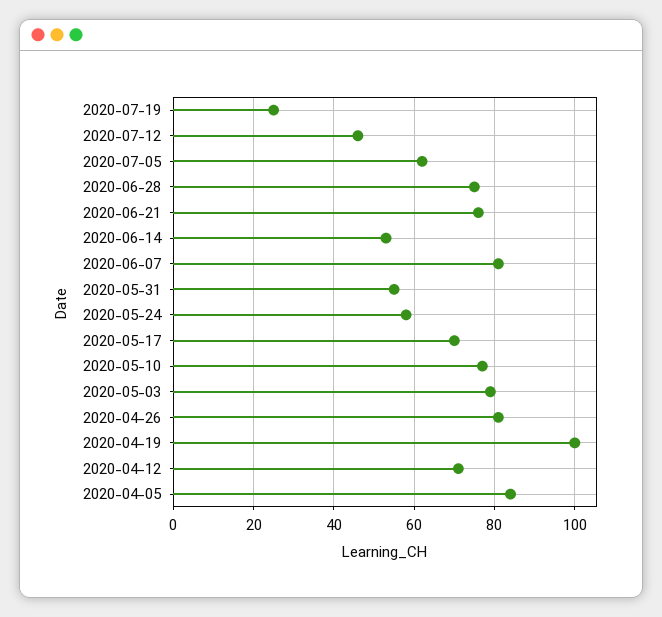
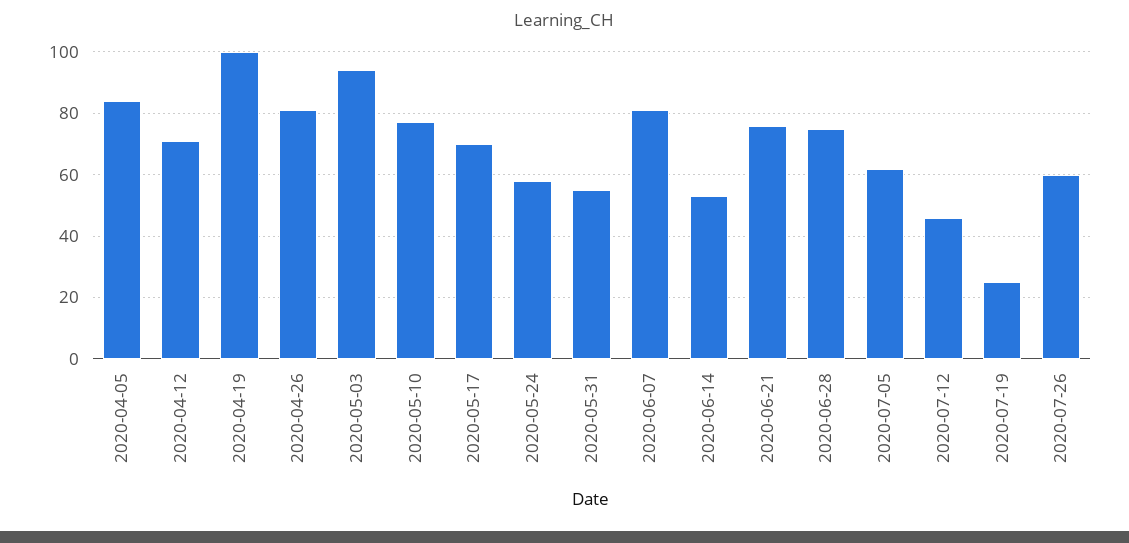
2020-05-03: 80 -> 95
2020-07-26: none -> 60

